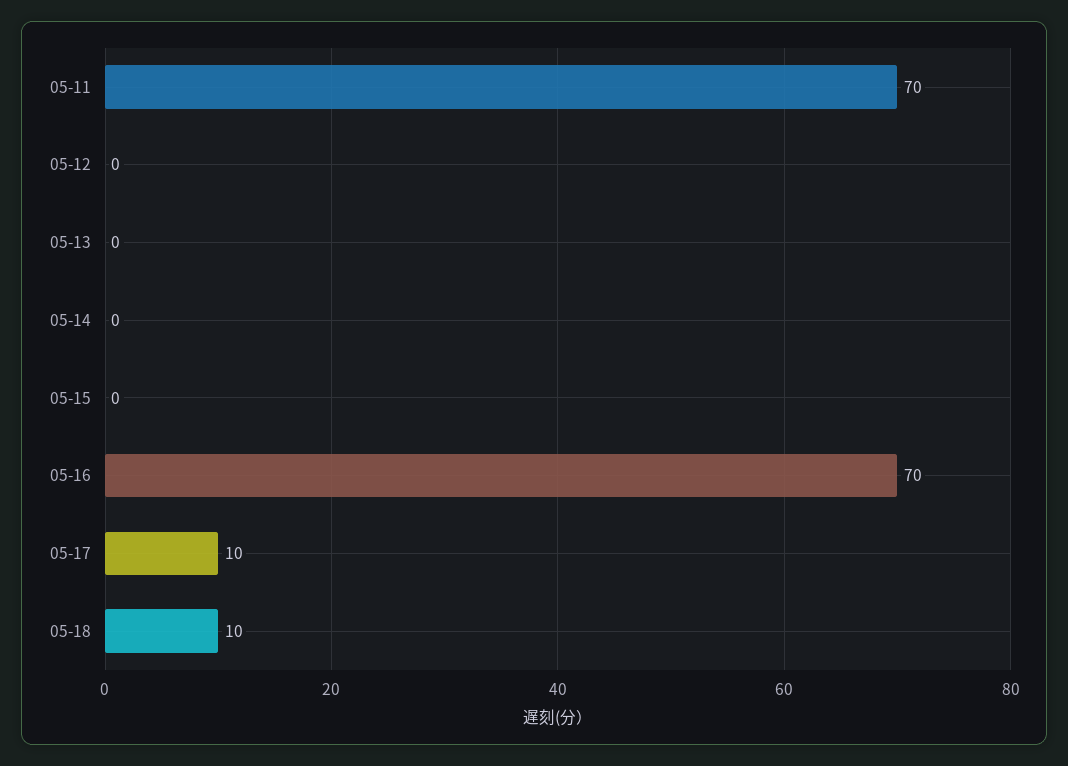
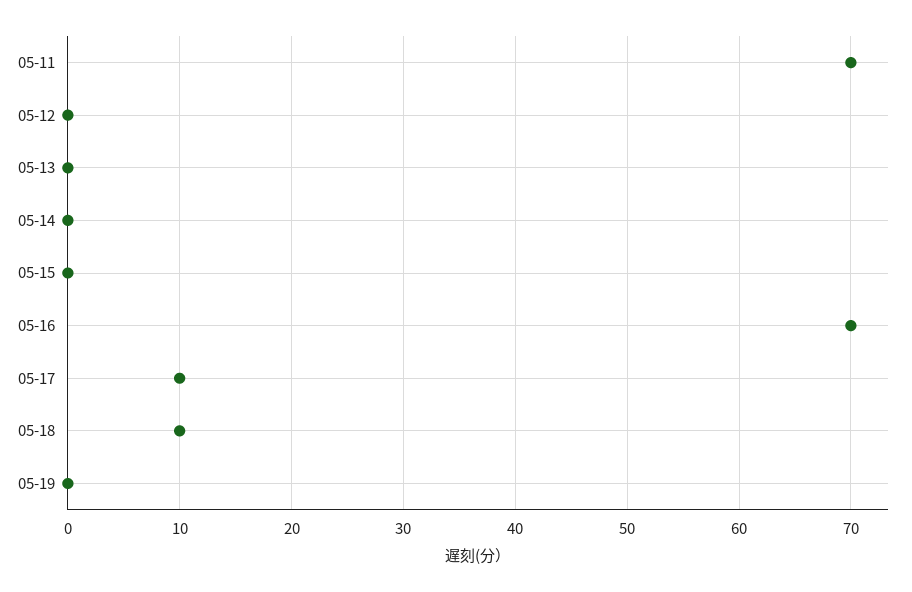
05-19: none -> 0

